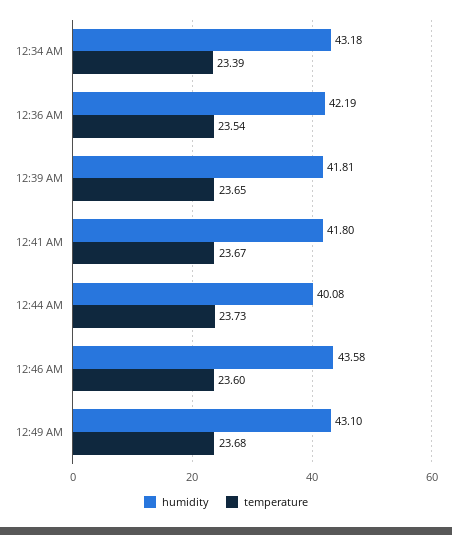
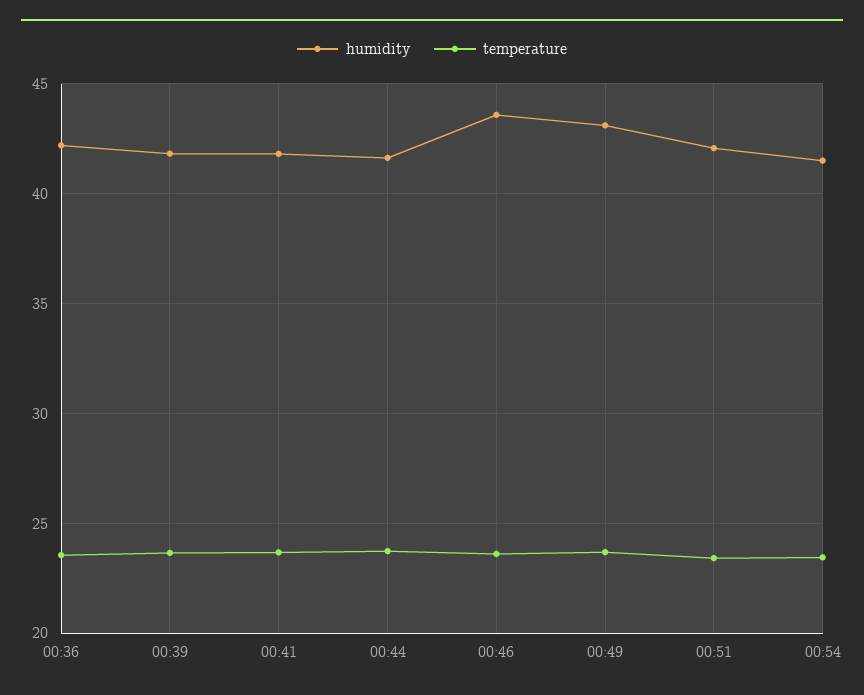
humidity, 12:34 AM: 43.18 -> none
temperature, 12:34 AM: 23.39 -> none
humidity, 12:44 AM: 40.08 -> 41.5
humidity, 00:51: none -> 42
temperature, 00:51: none -> 23.5
humidity, 00:54: none -> 41.5
temperature, 00:54: none -> 23.5

